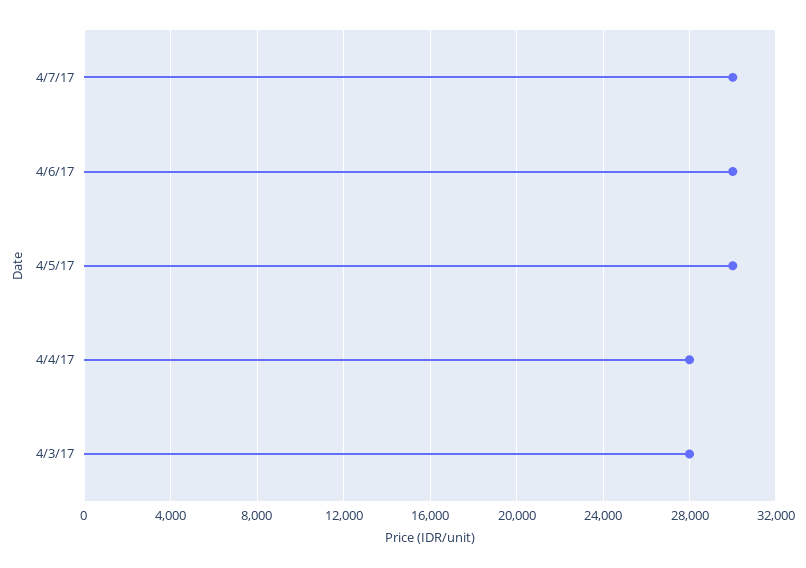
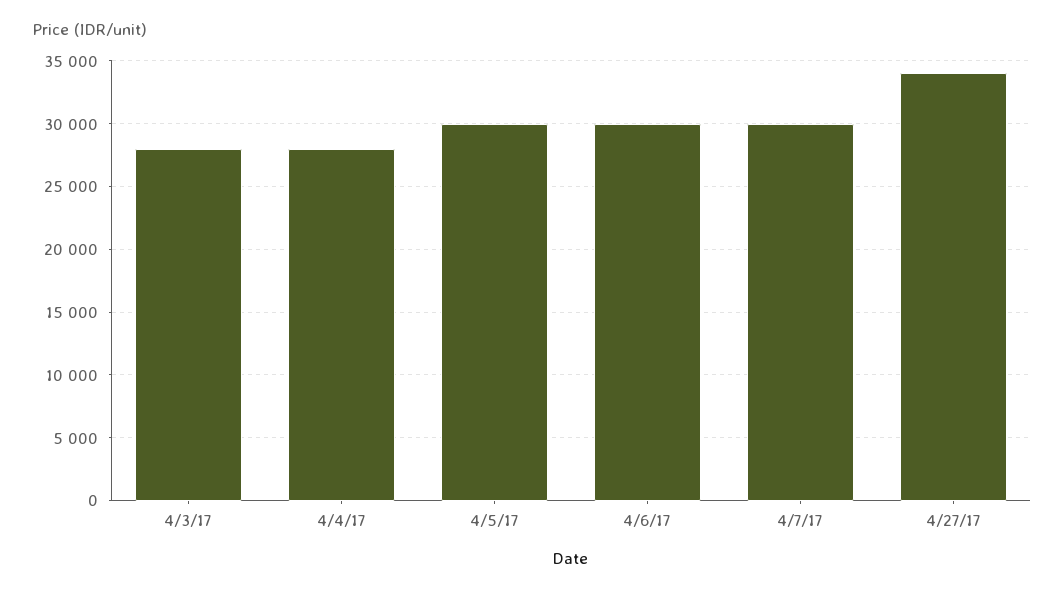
4/27/17: none -> 34000

